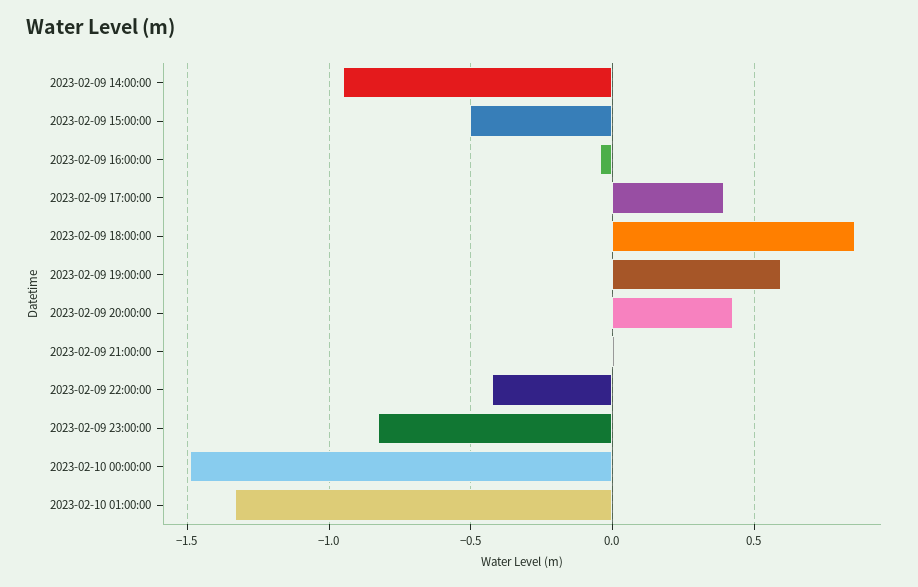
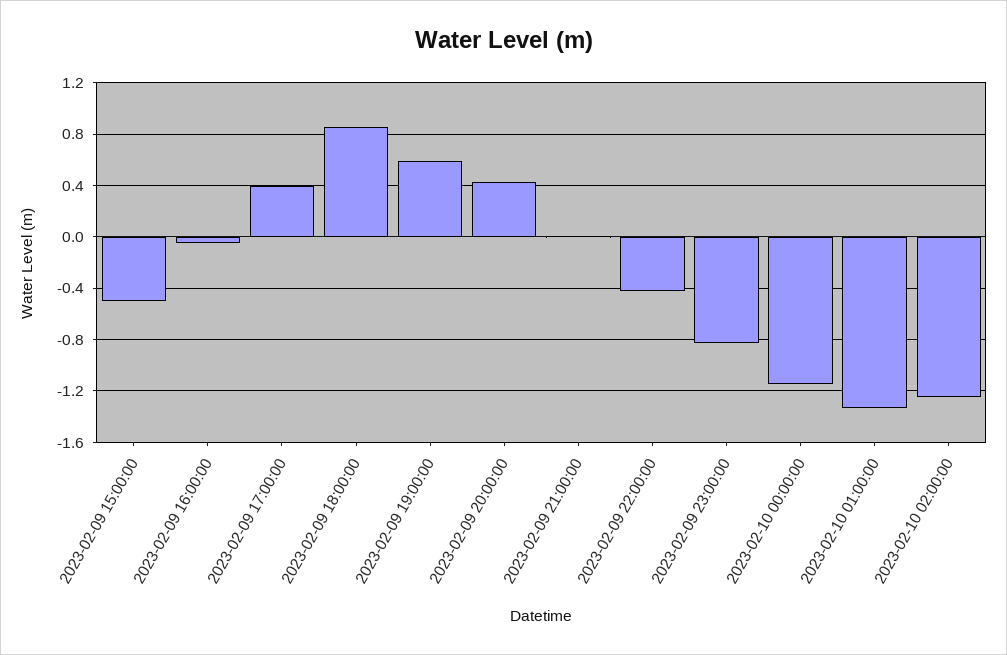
2023-02-09 14:00:00: -0.95 -> none
2023-02-10 00:00:00: -1.5 -> -1.15
2023-02-10 02:00:00: none -> -1.25

